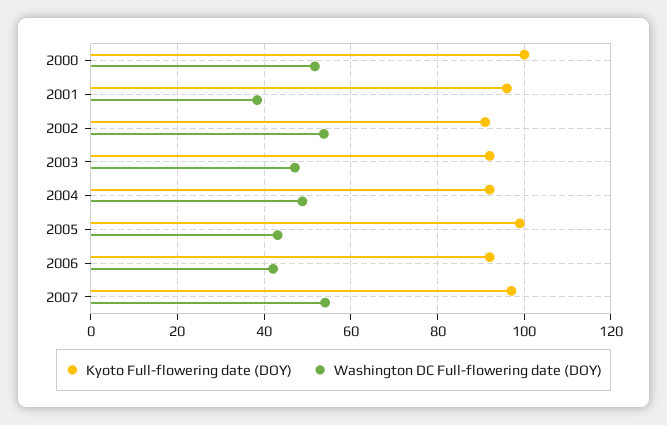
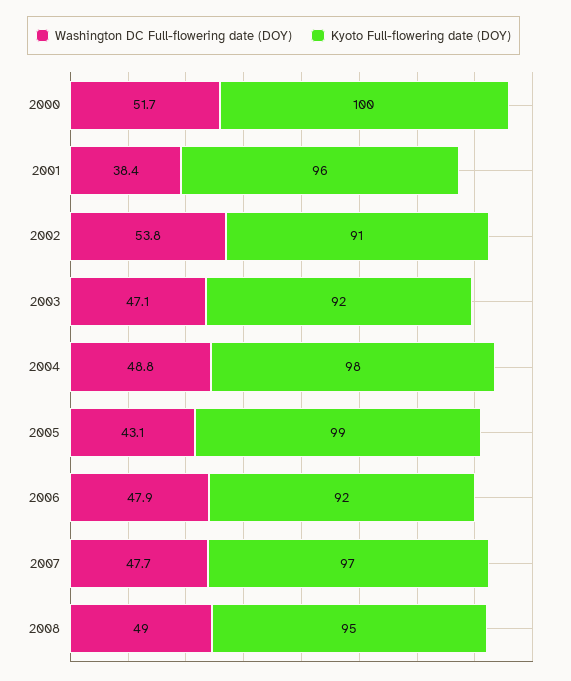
Kyoto Full-flowering date (DOY), 2004: 92 -> 98
Washington DC Full-flowering date (DOY), 2006: 42 -> 47.9
Washington DC Full-flowering date (DOY), 2007: 54 -> 47.7
Washington DC Full-flowering date (DOY), 2008: none -> 49
Kyoto Full-flowering date (DOY), 2008: none -> 95

